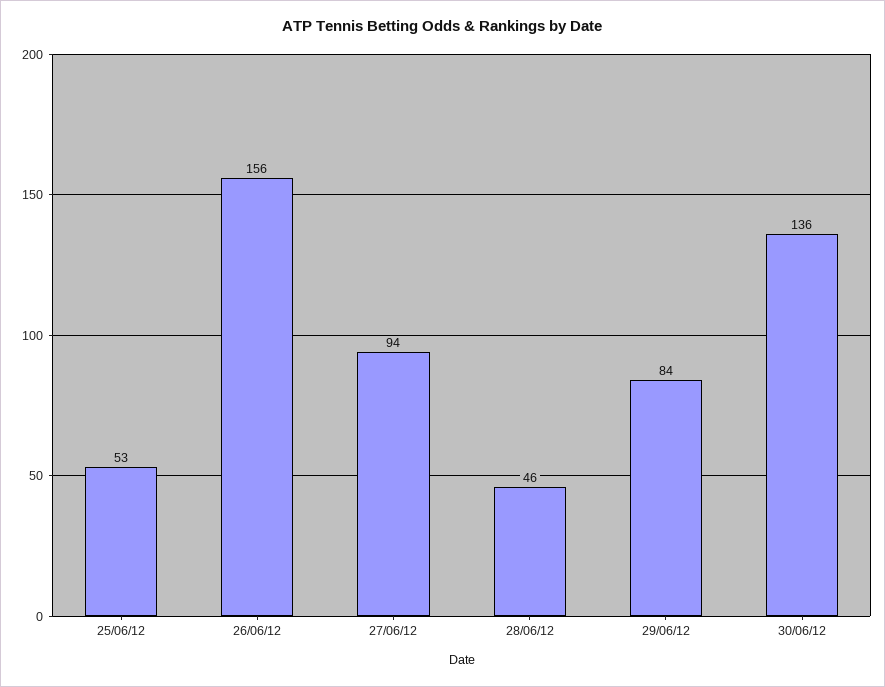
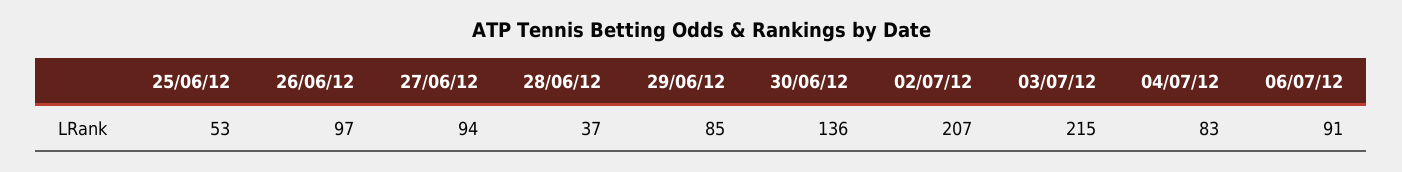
26/06/12: 156 -> 97
28/06/12: 46 -> 37
29/06/12: 84 -> 85
02/07/12: none -> 207
03/07/12: none -> 215
04/07/12: none -> 83
06/07/12: none -> 91

